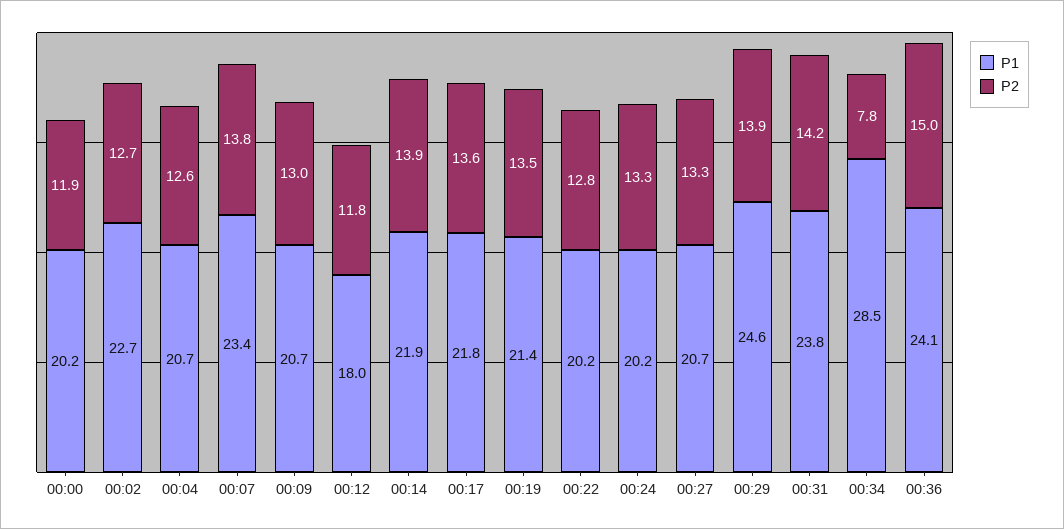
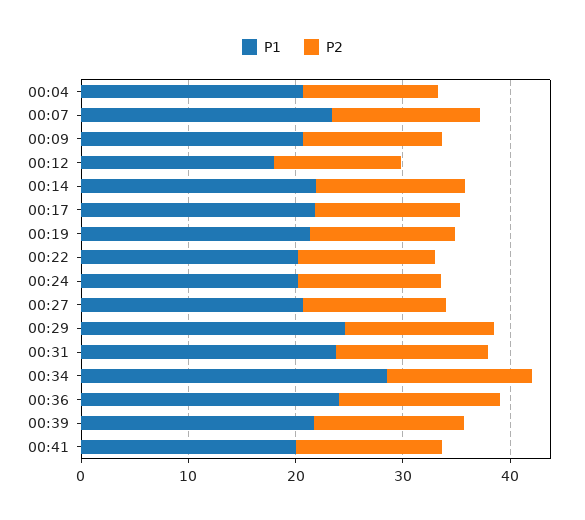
P1, 00:00: 20.2 -> none
P2, 00:00: 11.9 -> none
P1, 00:02: 22.7 -> none
P2, 00:02: 12.7 -> none
P2, 00:34: 7.8 -> 14
P1, 00:39: none -> 22
P2, 00:39: none -> 14
P1, 00:41: none -> 20
P2, 00:41: none -> 14

